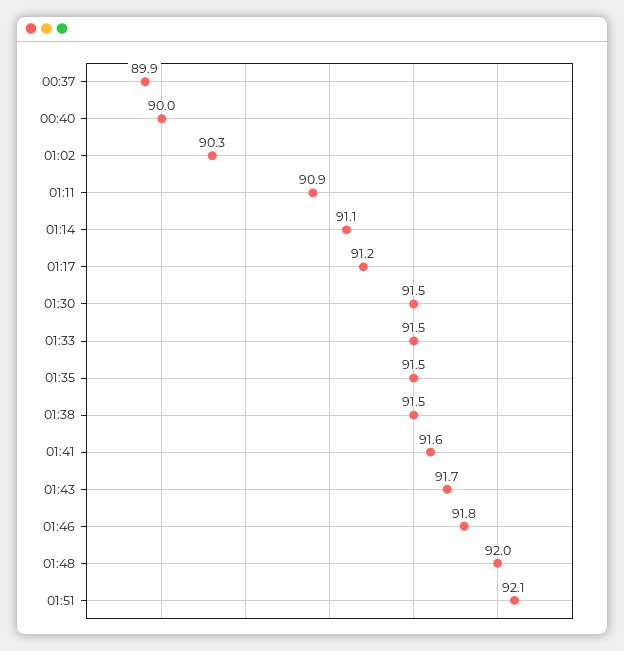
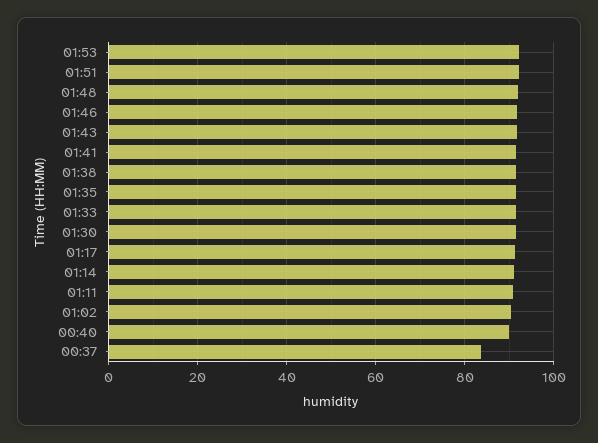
00:37: 89.9 -> 84
01:53: none -> 92

